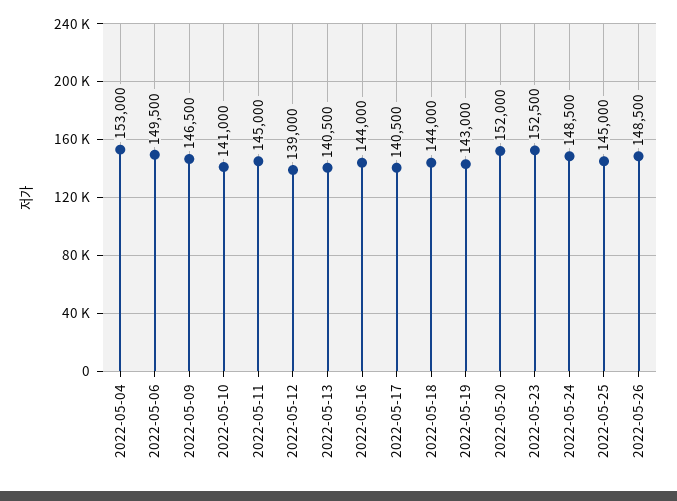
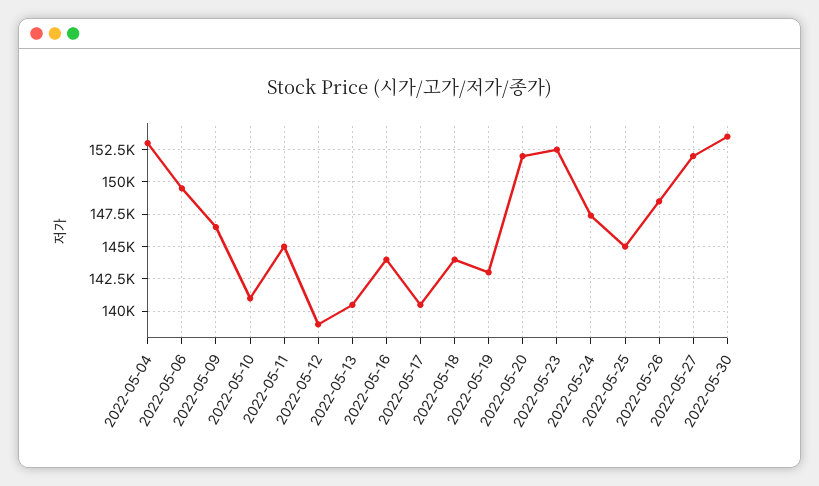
2022-05-24: 148500 -> 147500
2022-05-27: none -> 152000
2022-05-30: none -> 153500

